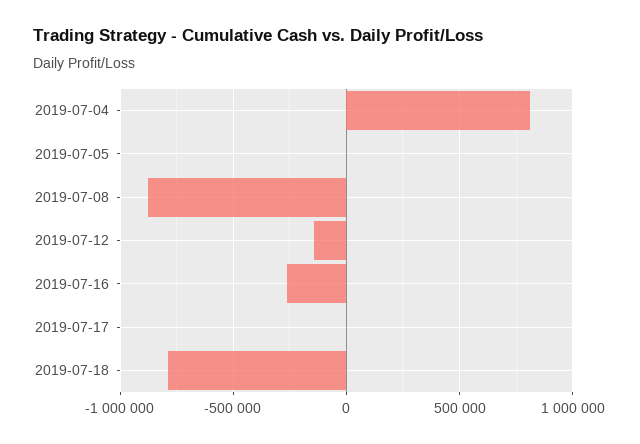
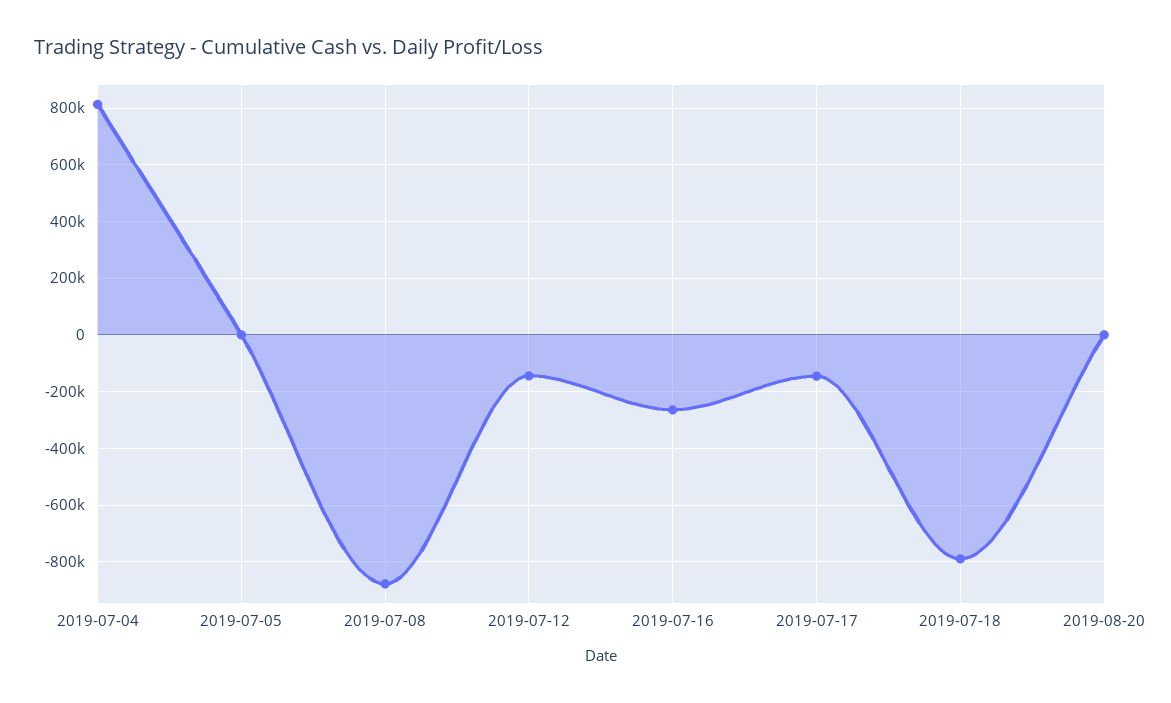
2019-07-17: 0 -> -150000
2019-08-20: none -> 0

